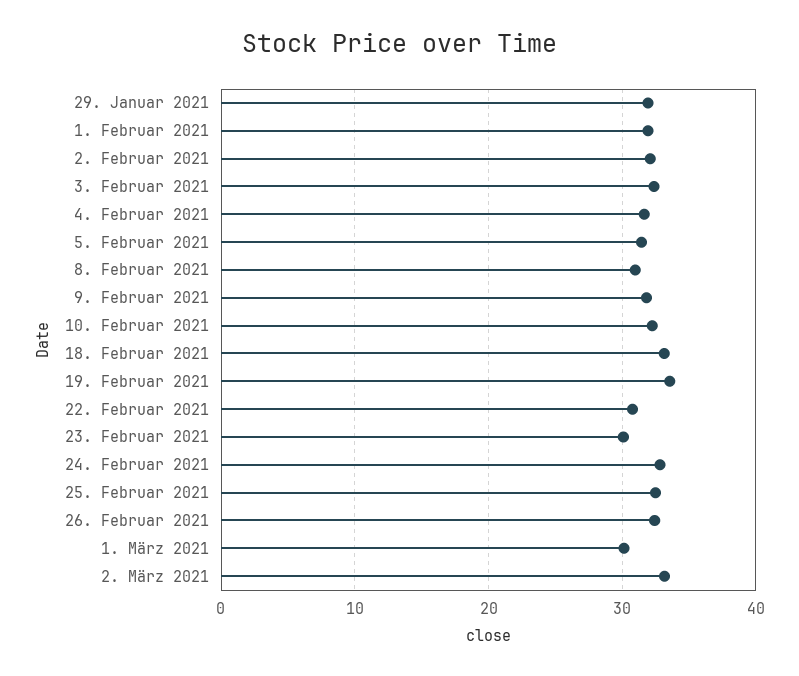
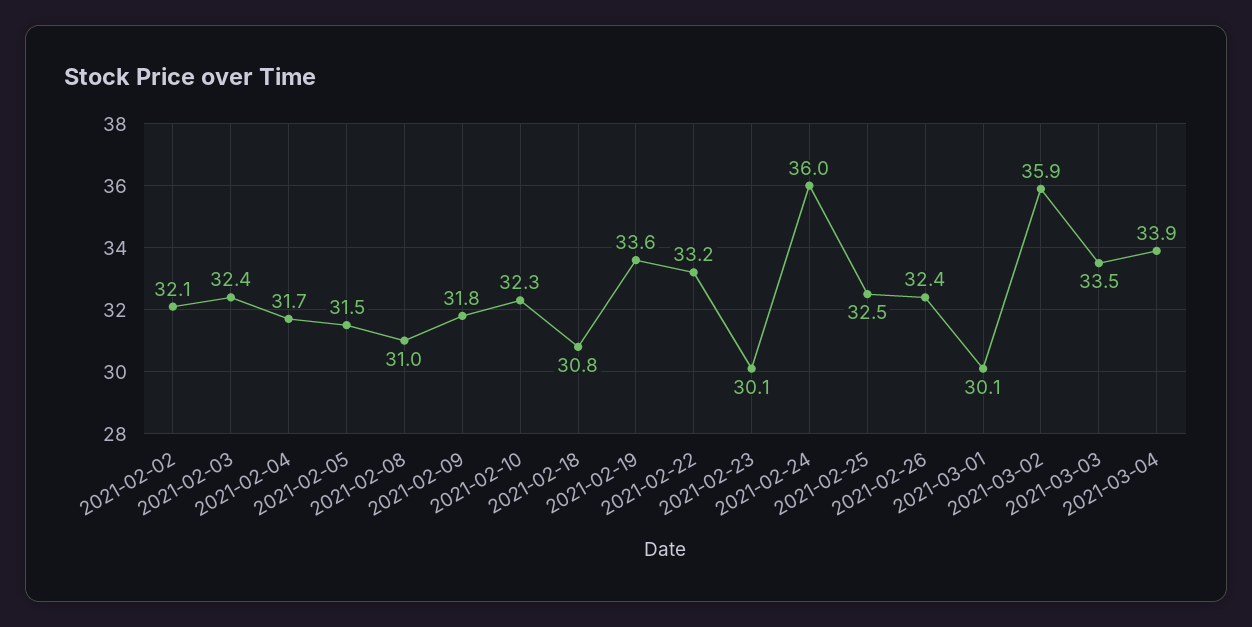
29. Januar 2021: 32 -> none
1. Februar 2021: 32 -> none
18. Februar 2021: 33 -> 30.8
22. Februar 2021: 31 -> 33.2
24. Februar 2021: 33 -> 36
2. März 2021: 33 -> 35.9
2021-03-03: none -> 33.5
2021-03-04: none -> 33.9

